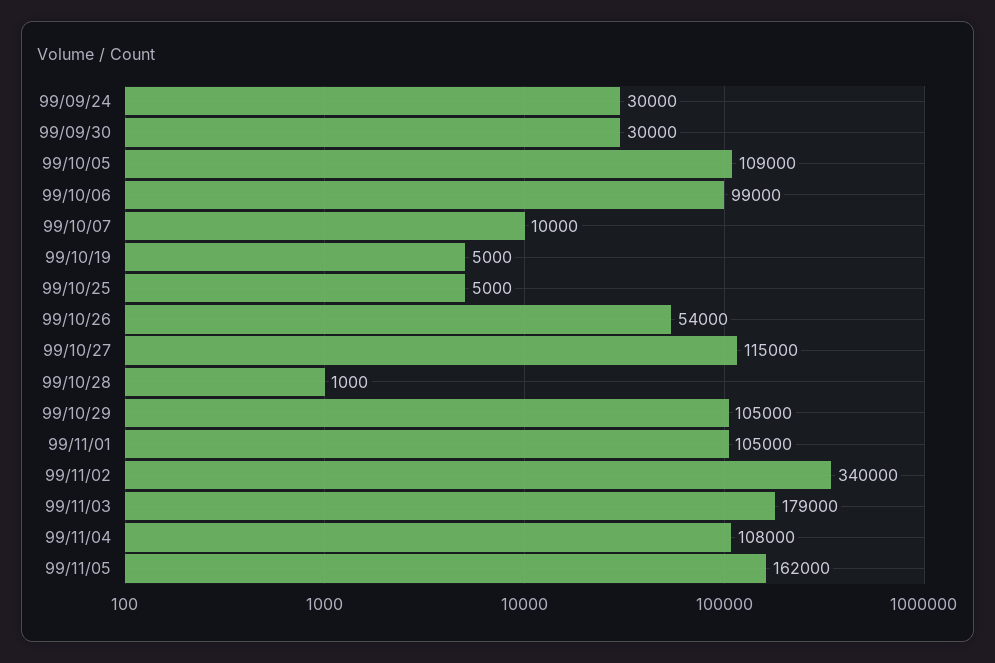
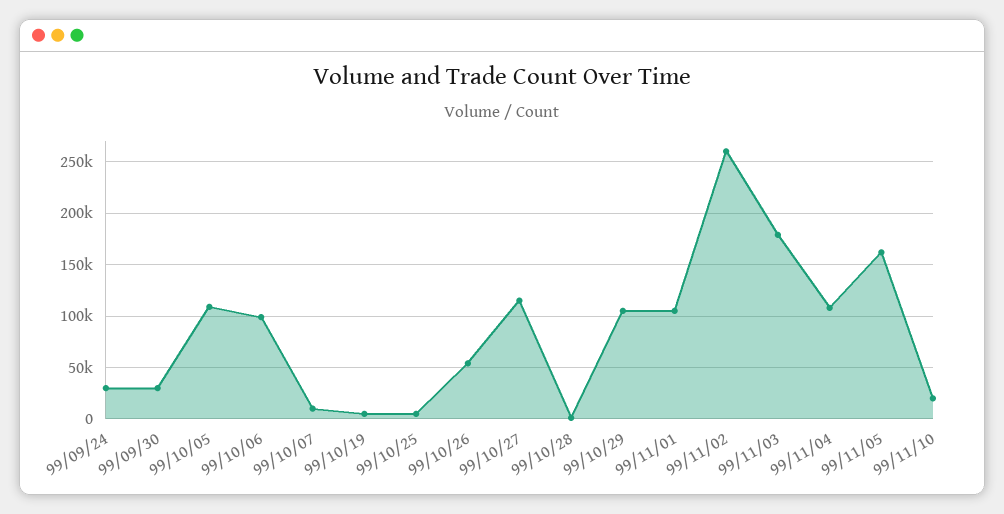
99/11/02: 340000 -> 260000
99/11/10: none -> 20000

